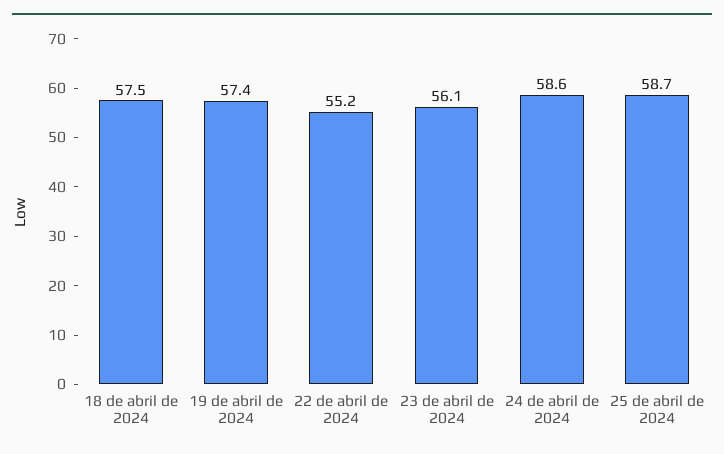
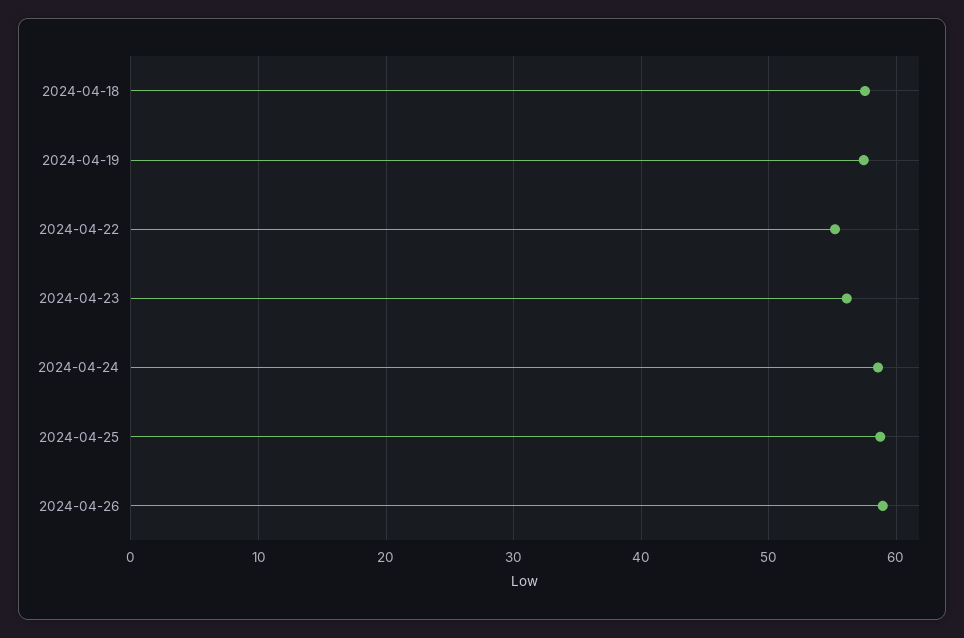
2024-04-26: none -> 59

